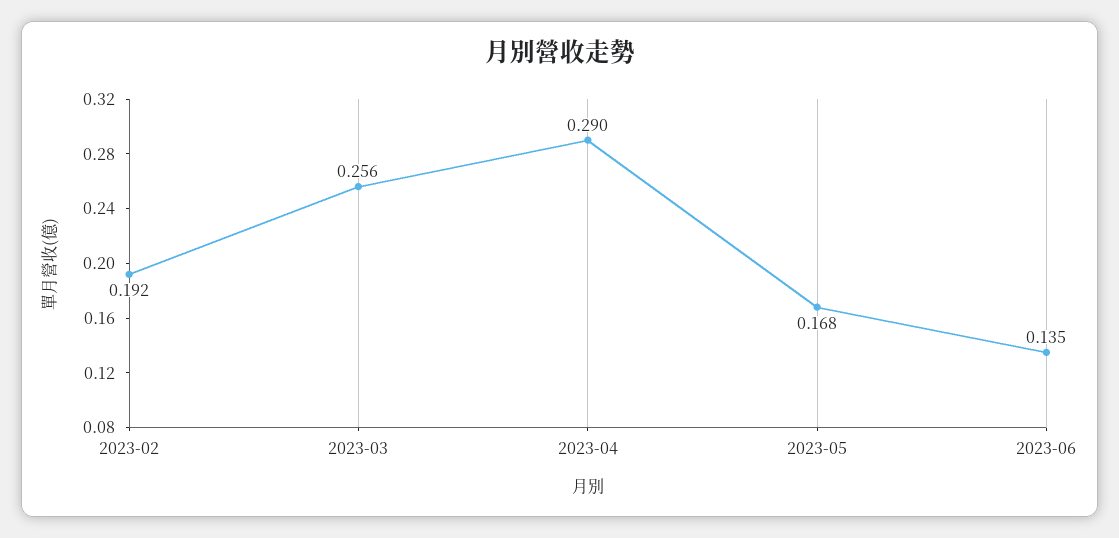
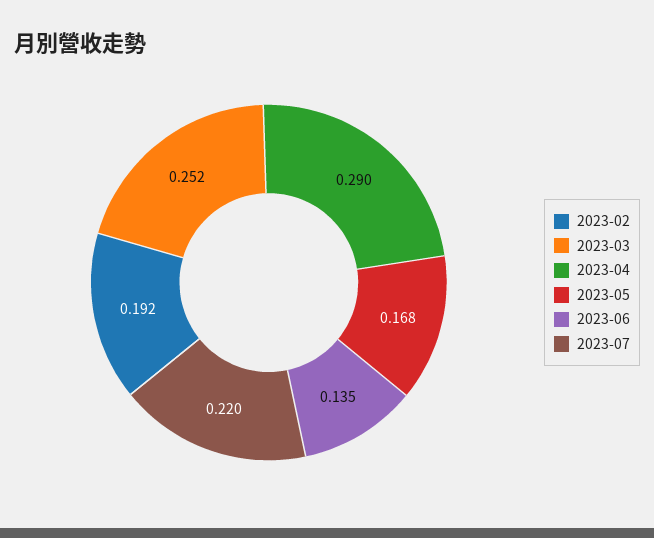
2023-03: 0.256 -> 0.252
2023-07: none -> 0.22

